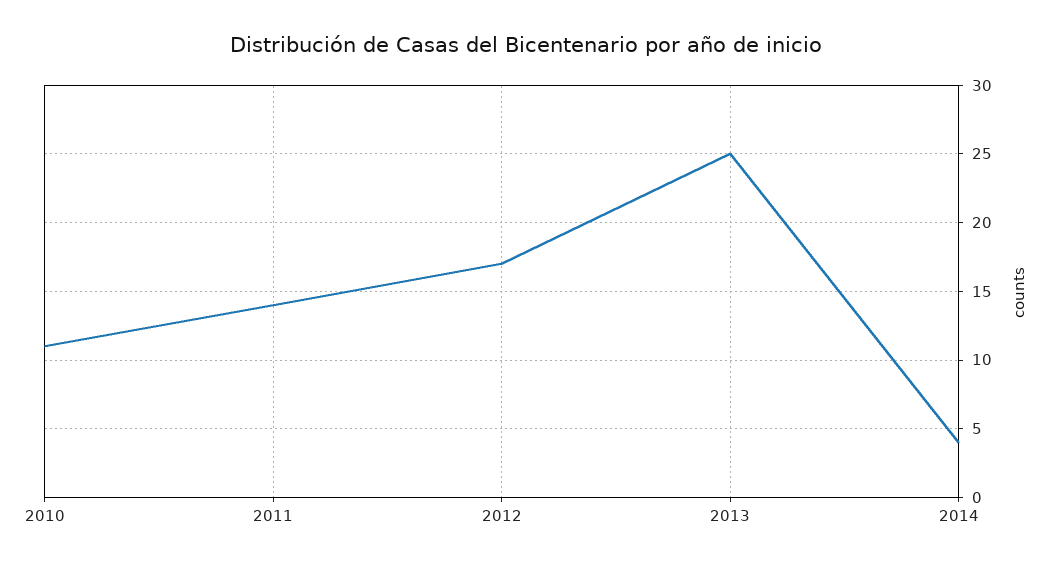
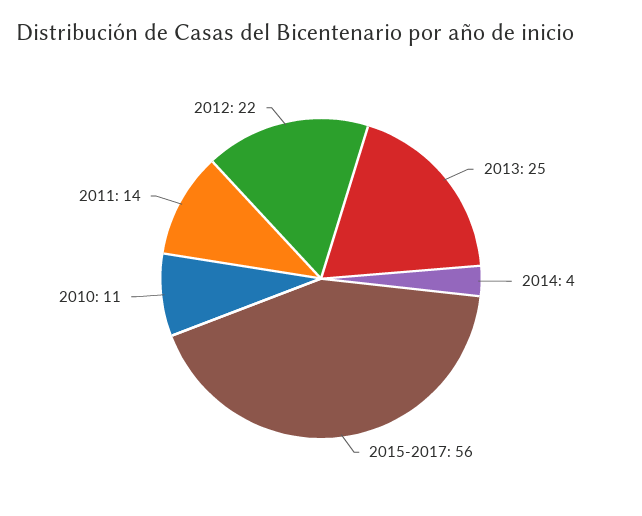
2012: 17 -> 22
2015-2017: none -> 56

